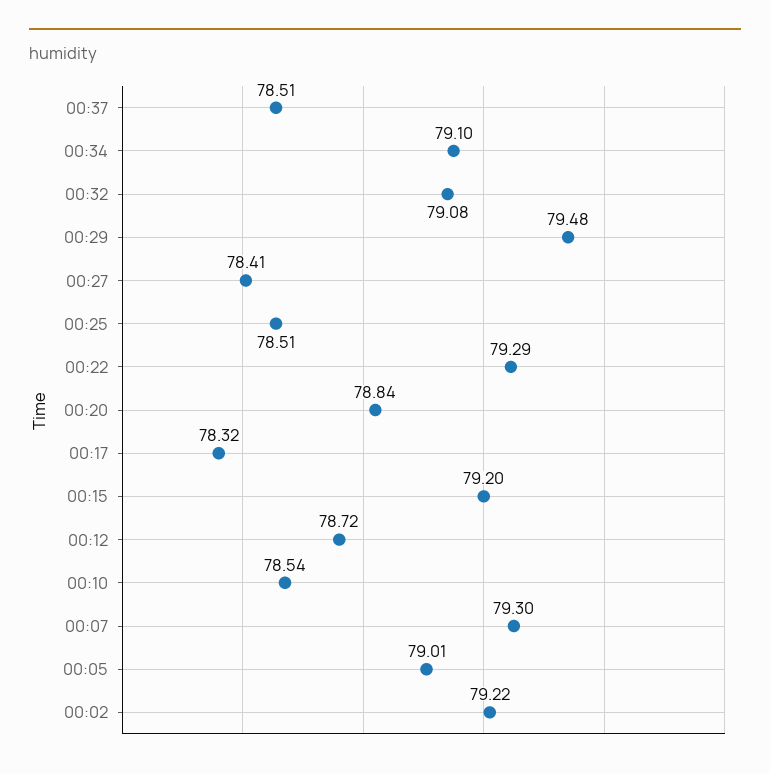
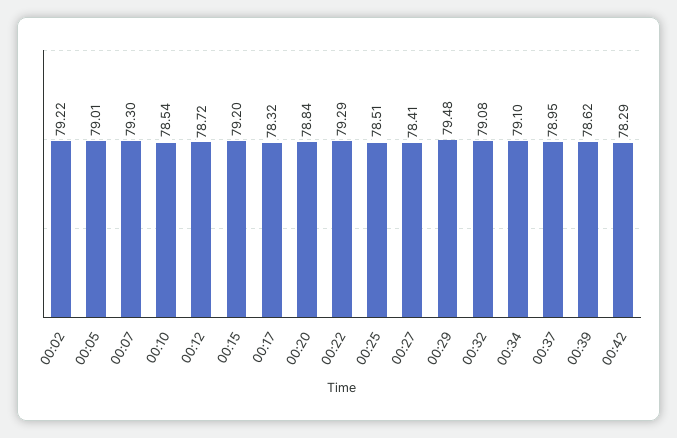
00:37: 78.51 -> 78.95
00:39: none -> 78.62
00:42: none -> 78.29

